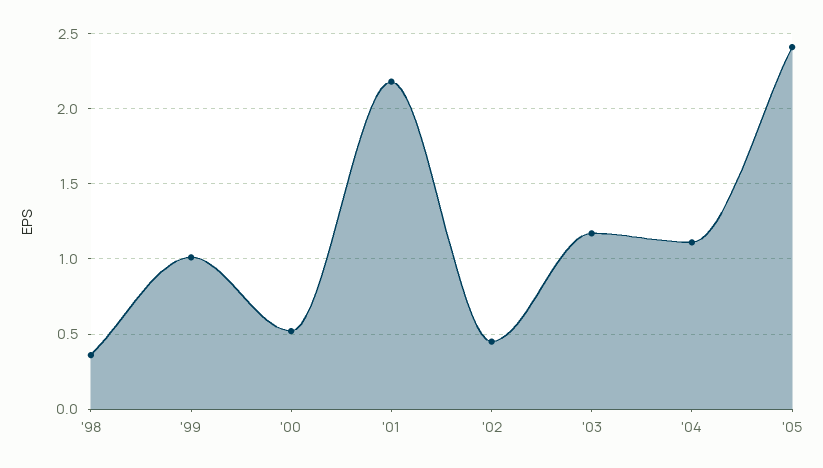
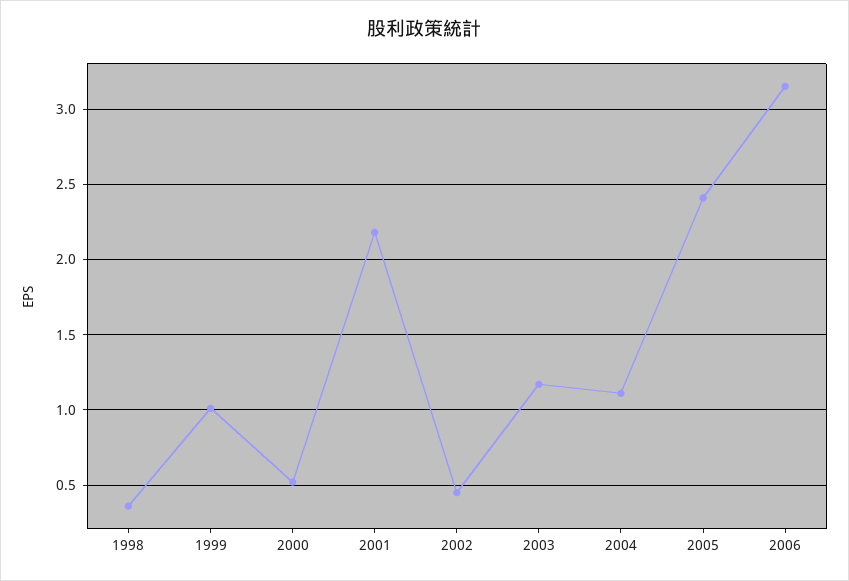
2006: none -> 3.15

